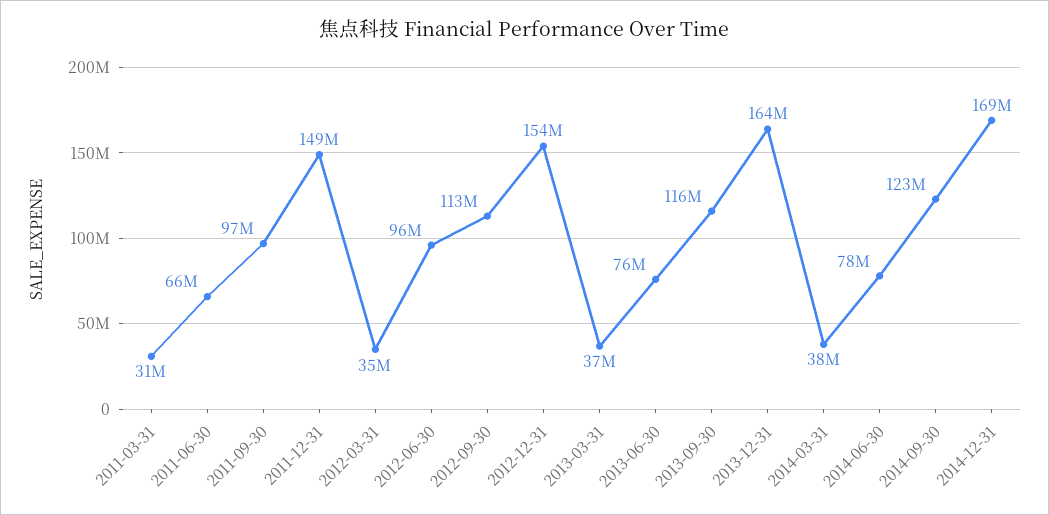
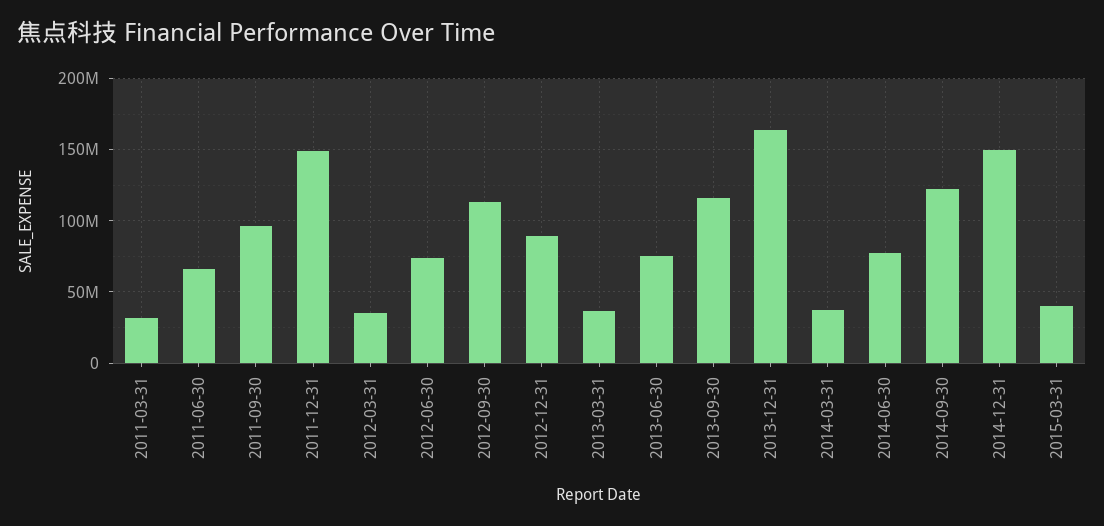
2012-06-30: 96000000 -> 75000000
2012-12-31: 154000000 -> 90000000
2014-12-31: 169000000 -> 150000000
2015-03-31: none -> 40000000

